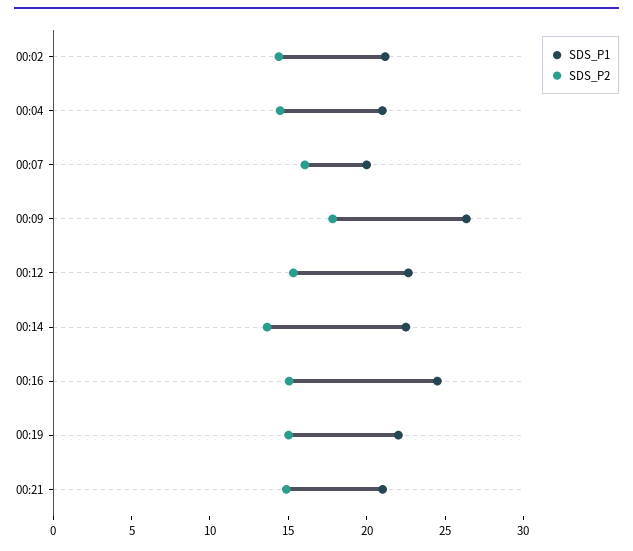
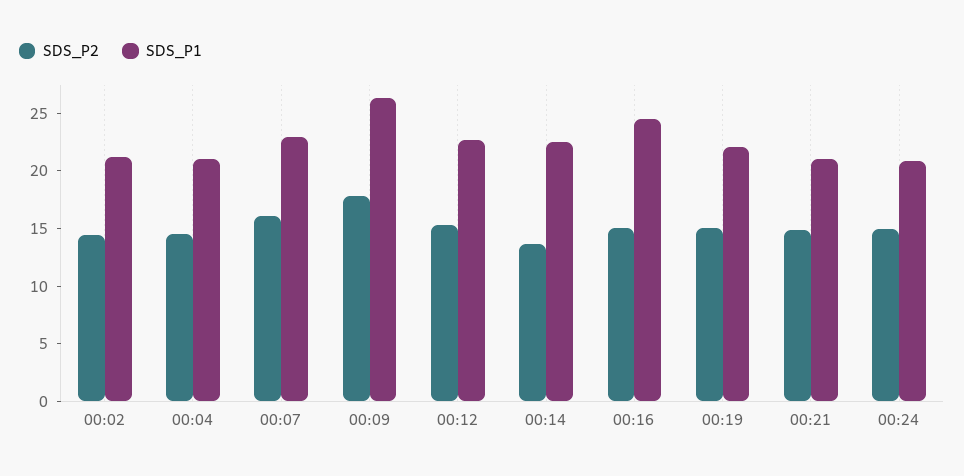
SDS_P1, 00:07: 20 -> 23
SDS_P2, 00:24: none -> 15
SDS_P1, 00:24: none -> 21

